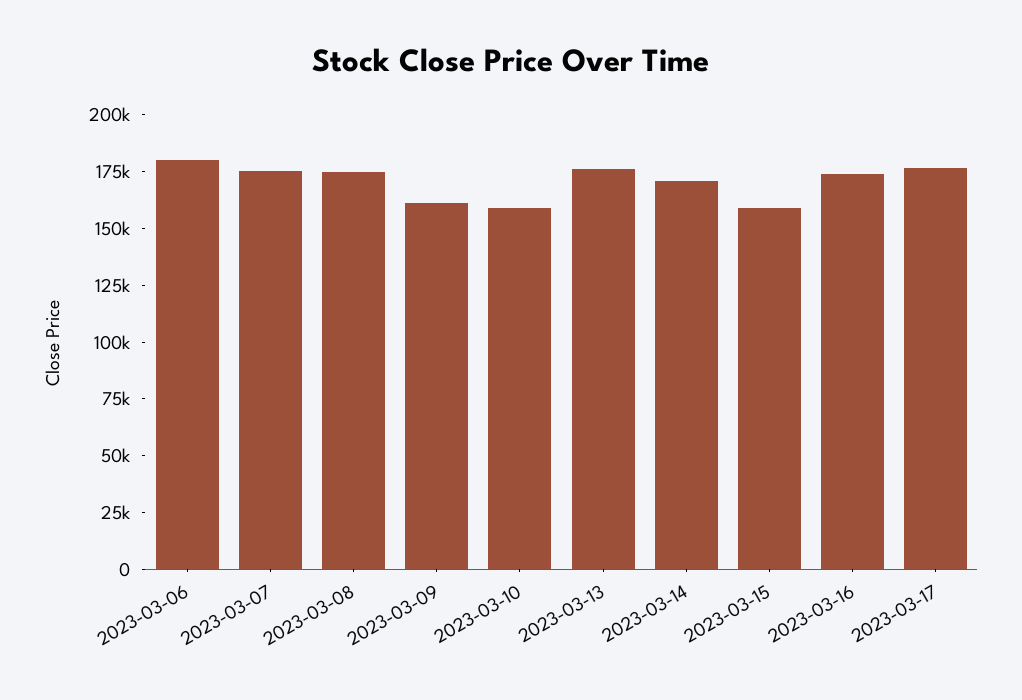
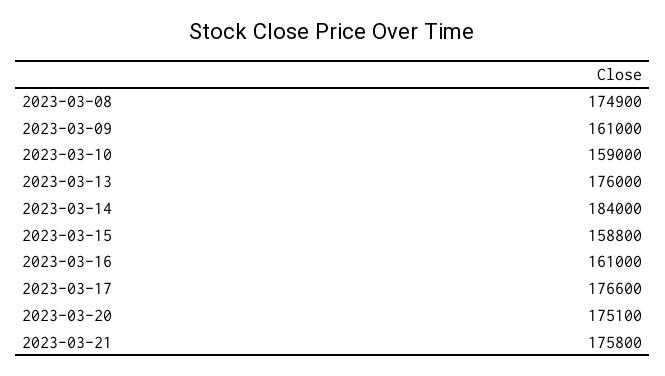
2023-03-06: 180000 -> none
2023-03-07: 175000 -> none
2023-03-14: 170000 -> 184000
2023-03-16: 175000 -> 161000
2023-03-20: none -> 175100
2023-03-21: none -> 175800

